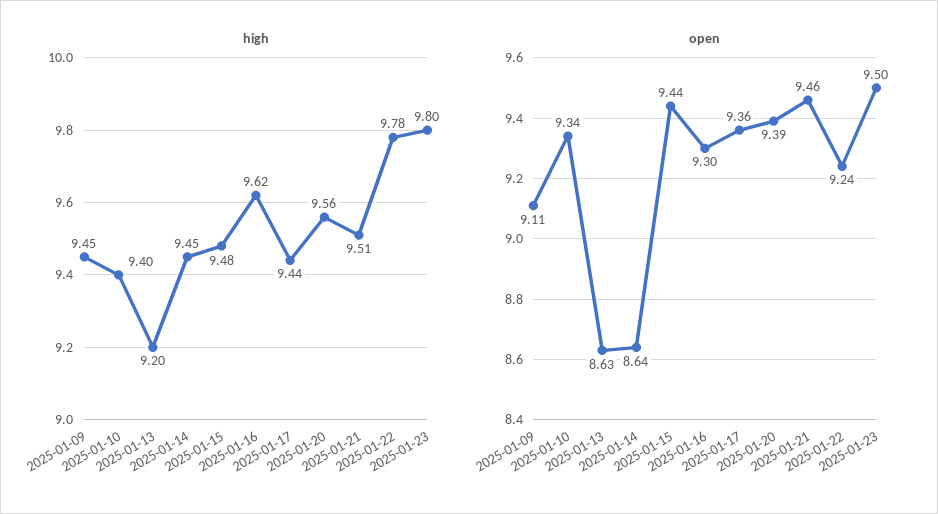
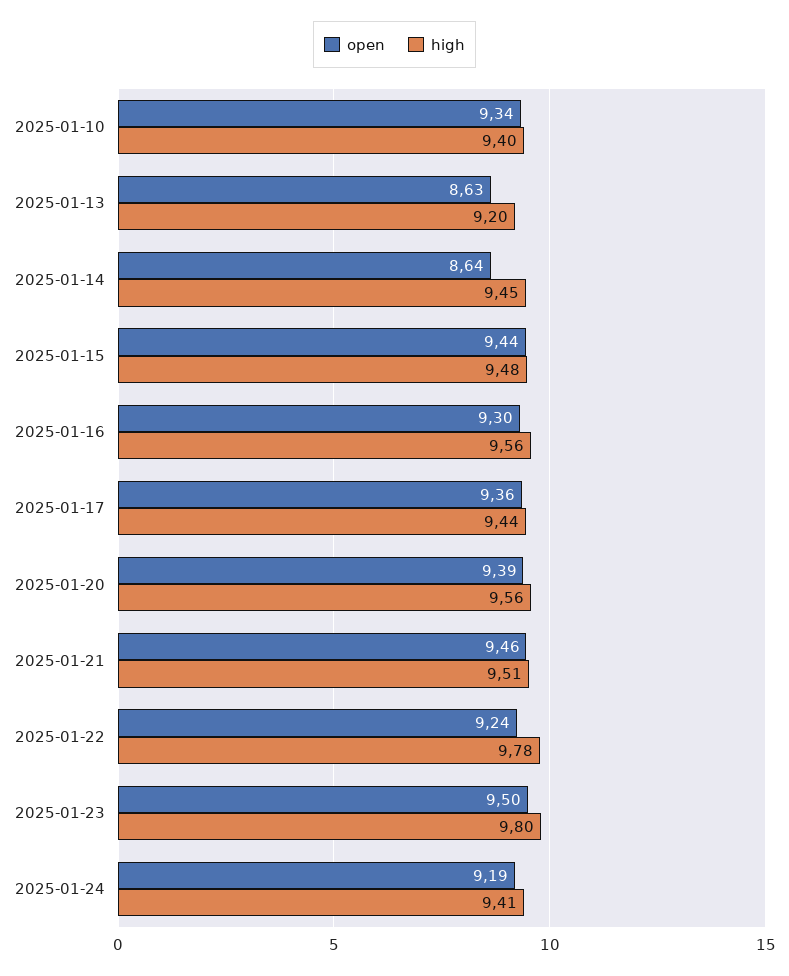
high, 2025-01-09: 9.45 -> none
high, 2025-01-16: 9.62 -> 9.56
open, 2025-01-09: 9.11 -> none
open, 2025-01-24: none -> 9.19
high, 2025-01-24: none -> 9.41

